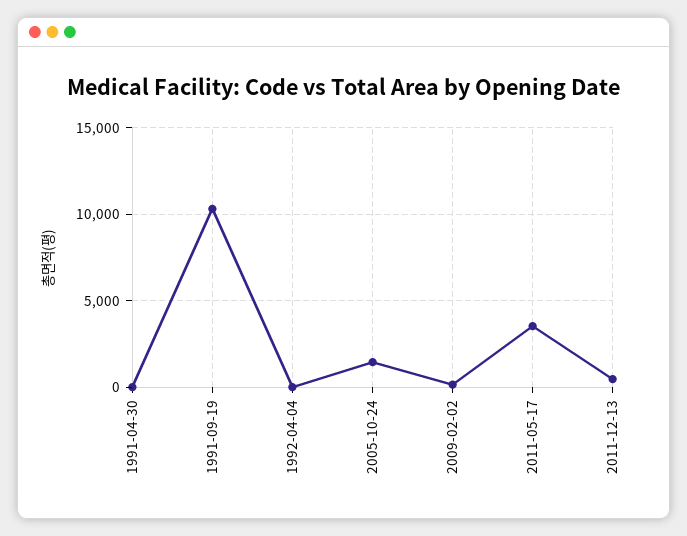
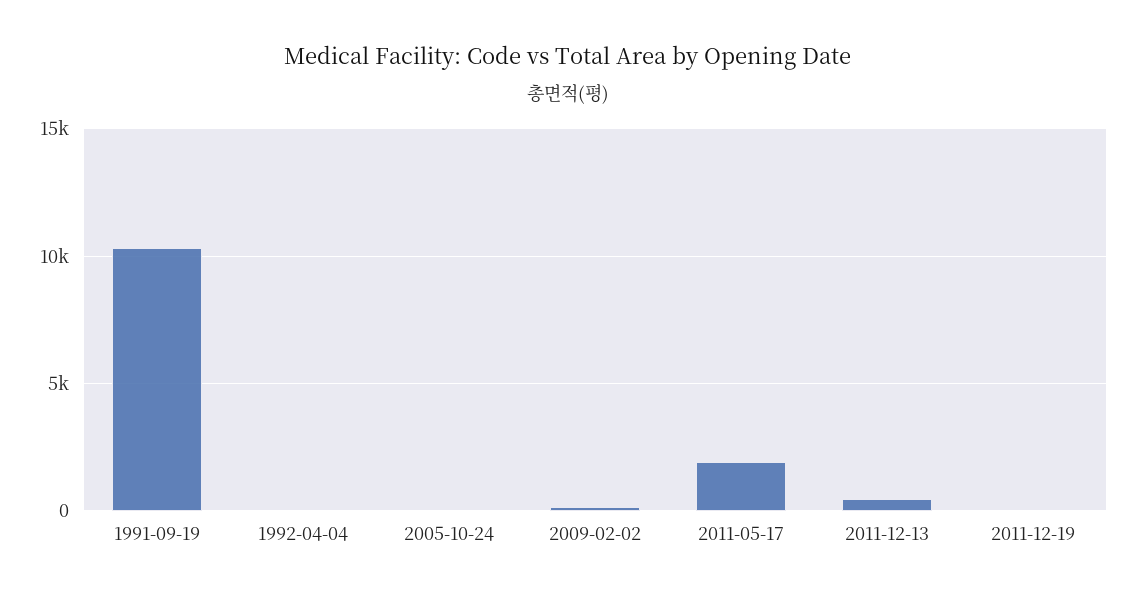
1991-04-30: 0 -> none
2005-10-24: 1500 -> 0
2011-05-17: 3500 -> 2000
2011-12-19: none -> 0

